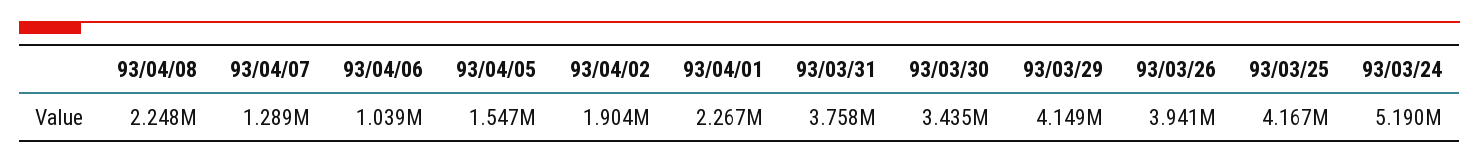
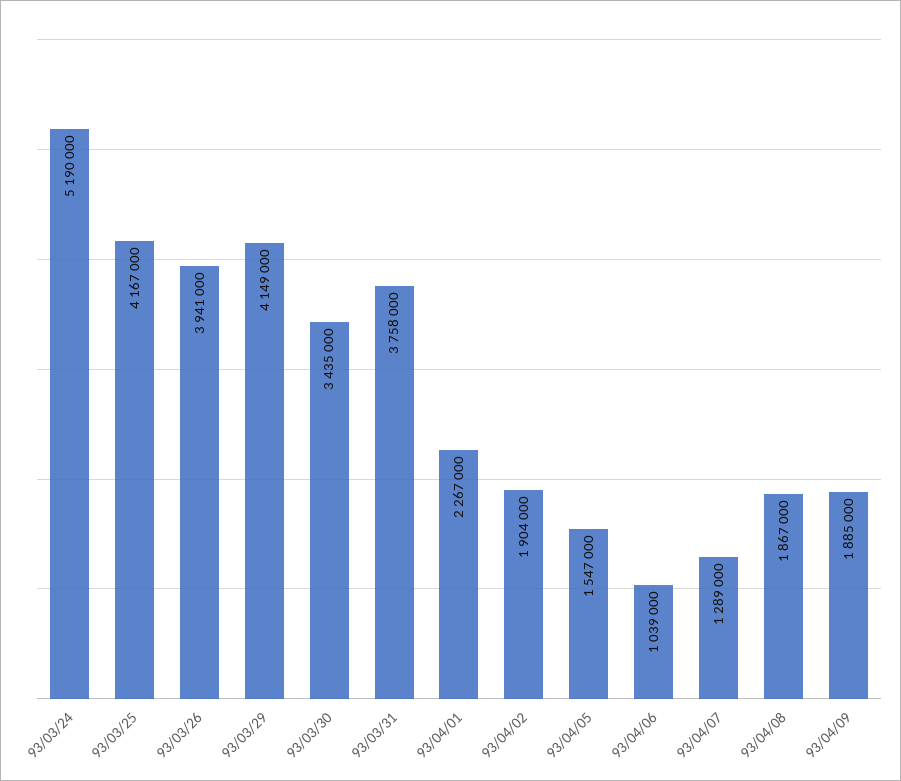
93/04/08: 2248000 -> 1867000
93/04/09: none -> 1885000

